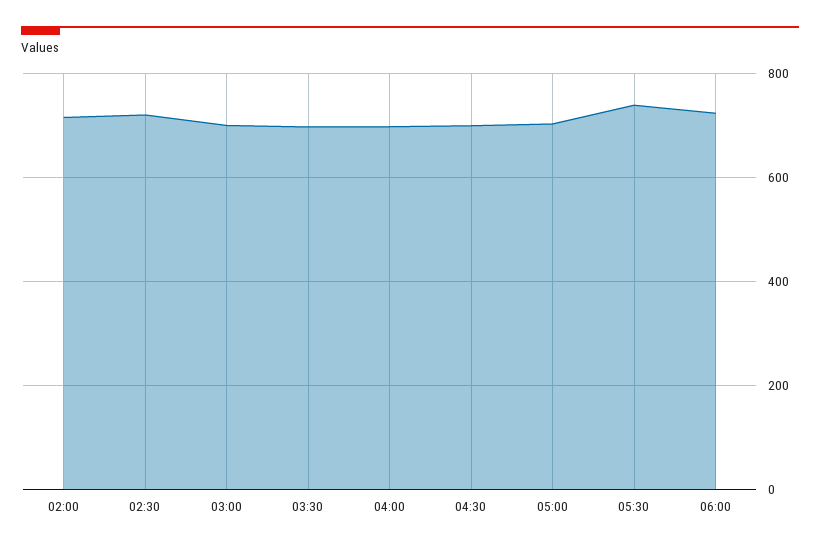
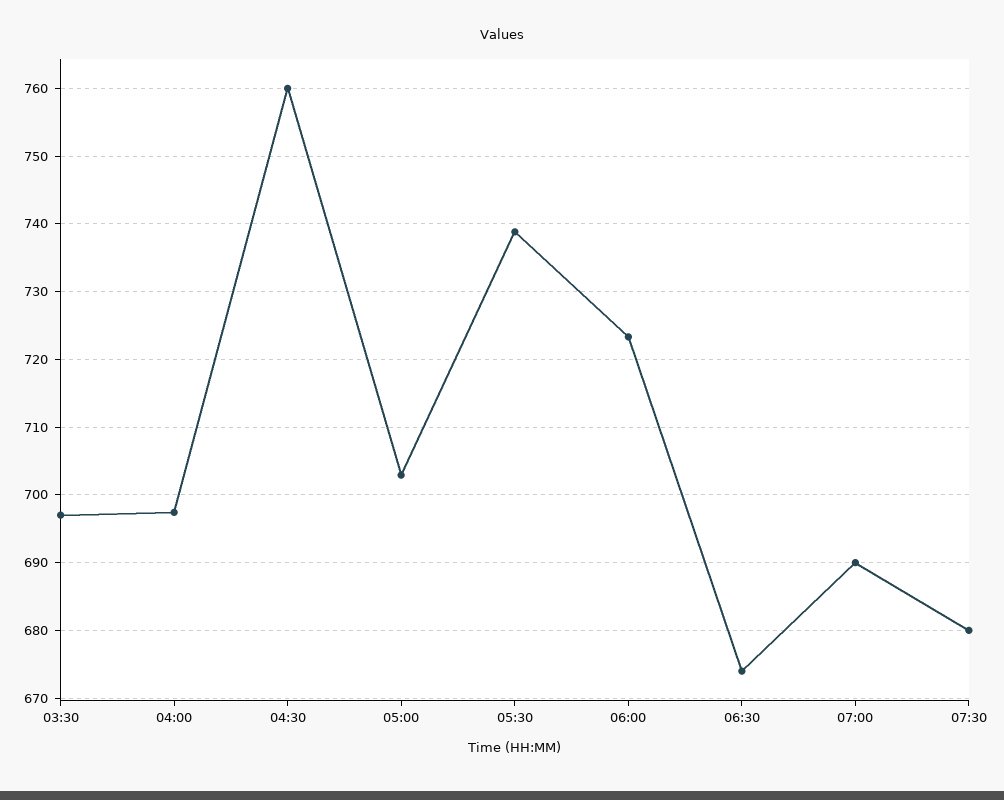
02:00: 720 -> none
02:30: 720 -> none
03:00: 700 -> none
04:30: 700 -> 760
06:30: none -> 674
07:00: none -> 690
07:30: none -> 680

